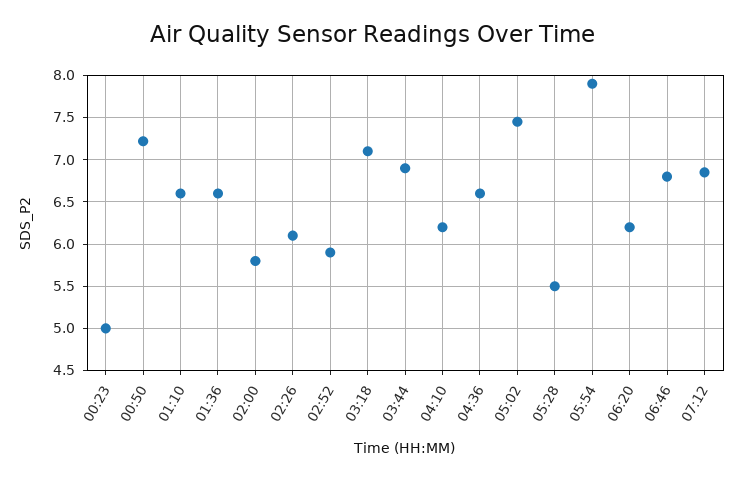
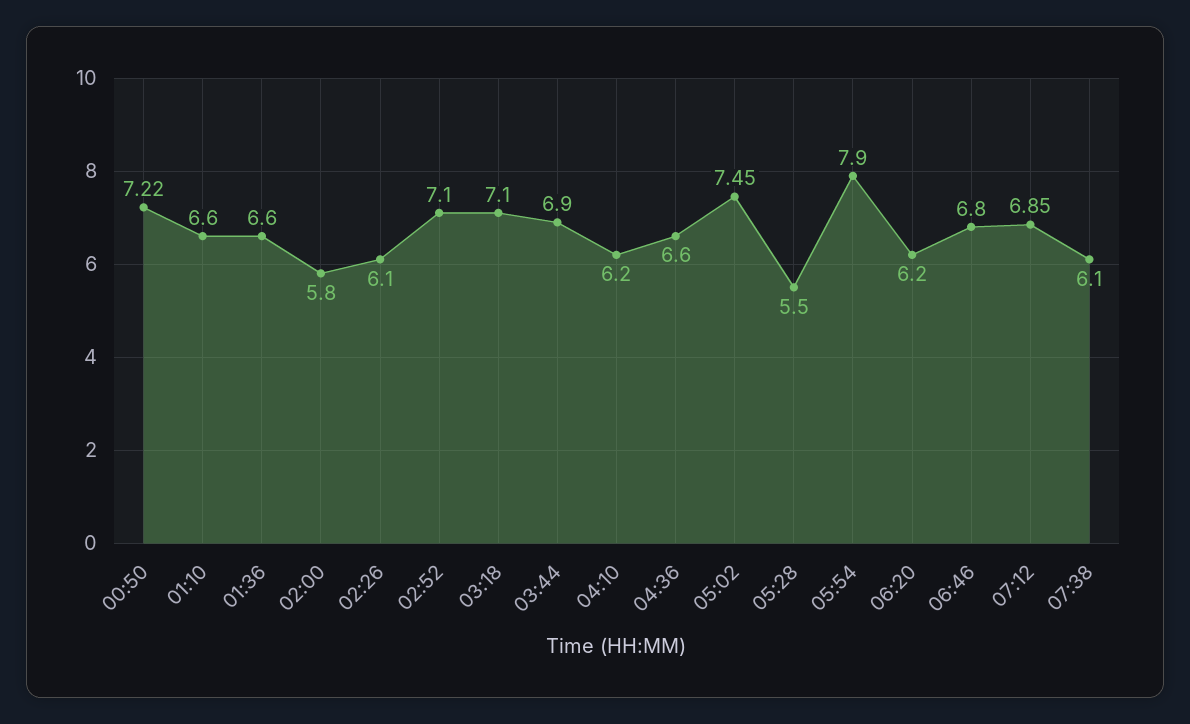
00:23: 5 -> none
02:52: 5.9 -> 7.1
07:38: none -> 6.1

